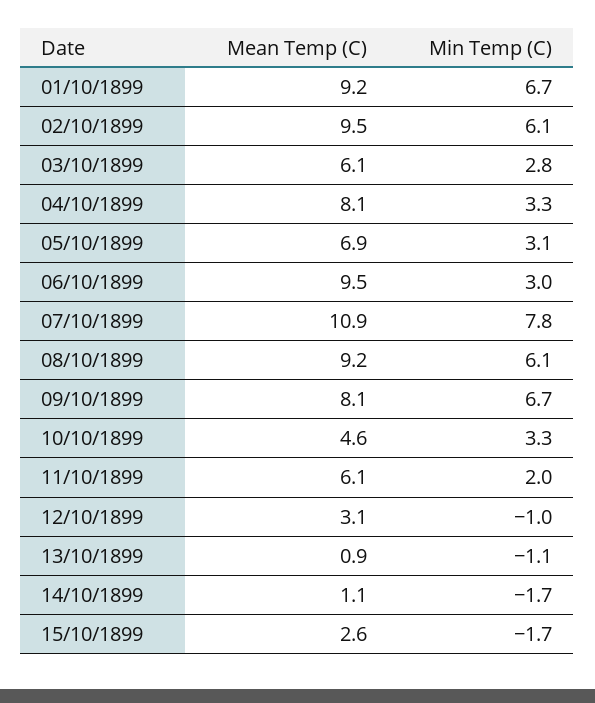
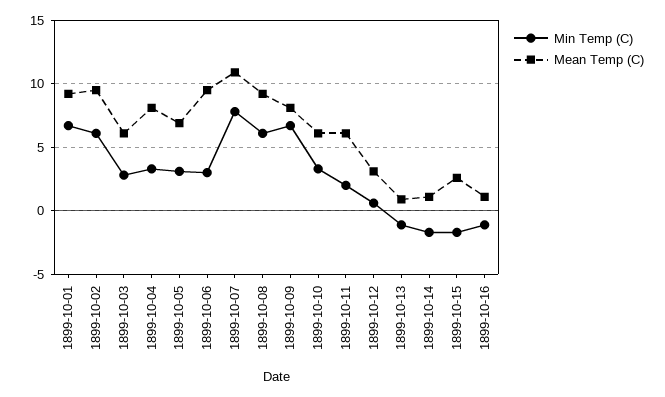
Mean Temp (C), 10/10/1899: 4.6 -> 6
Min Temp (C), 12/10/1899: -1 -> 0.5
Min Temp (C), 1899-10-16: none -> -1
Mean Temp (C), 1899-10-16: none -> 1

